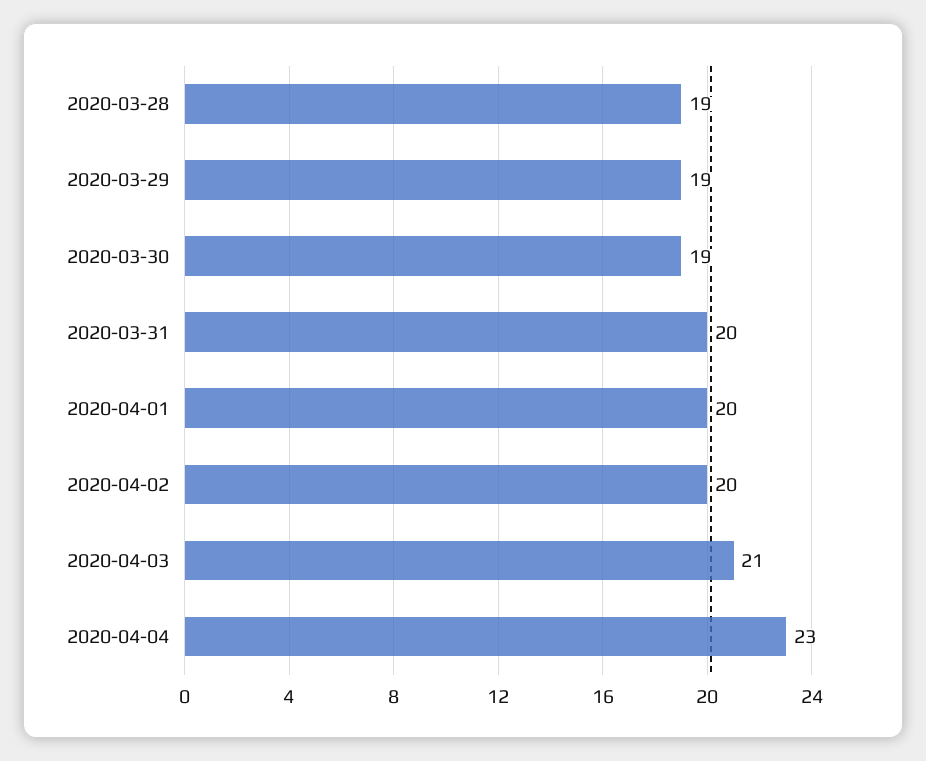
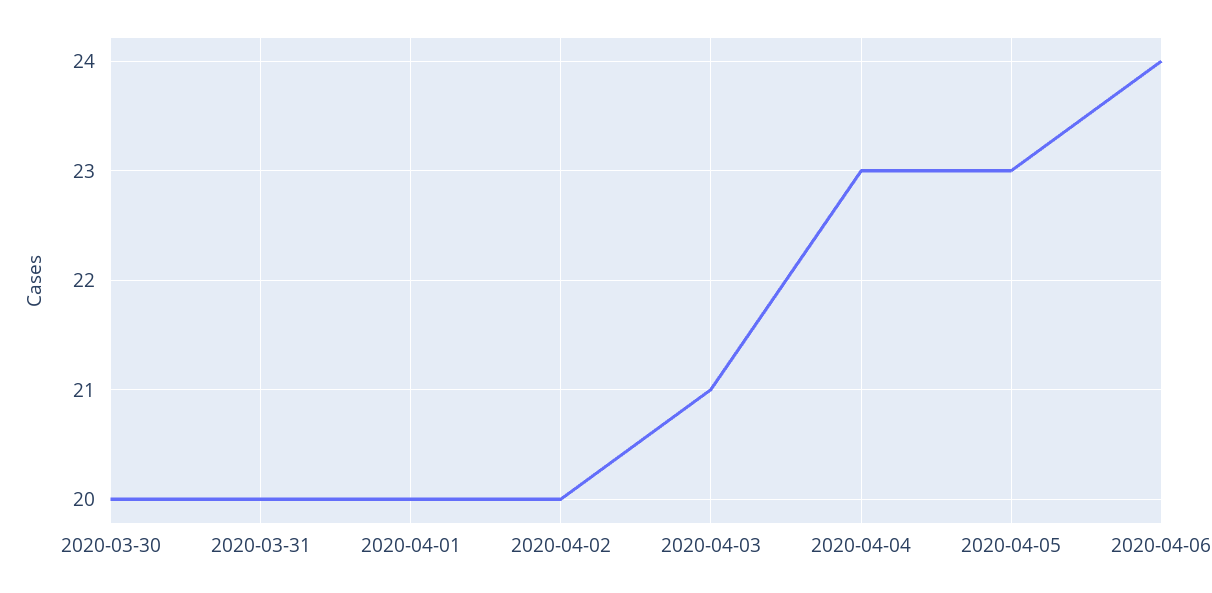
2020-03-28: 19 -> none
2020-03-29: 19 -> none
2020-03-30: 19 -> 20
2020-04-05: none -> 23
2020-04-06: none -> 24

